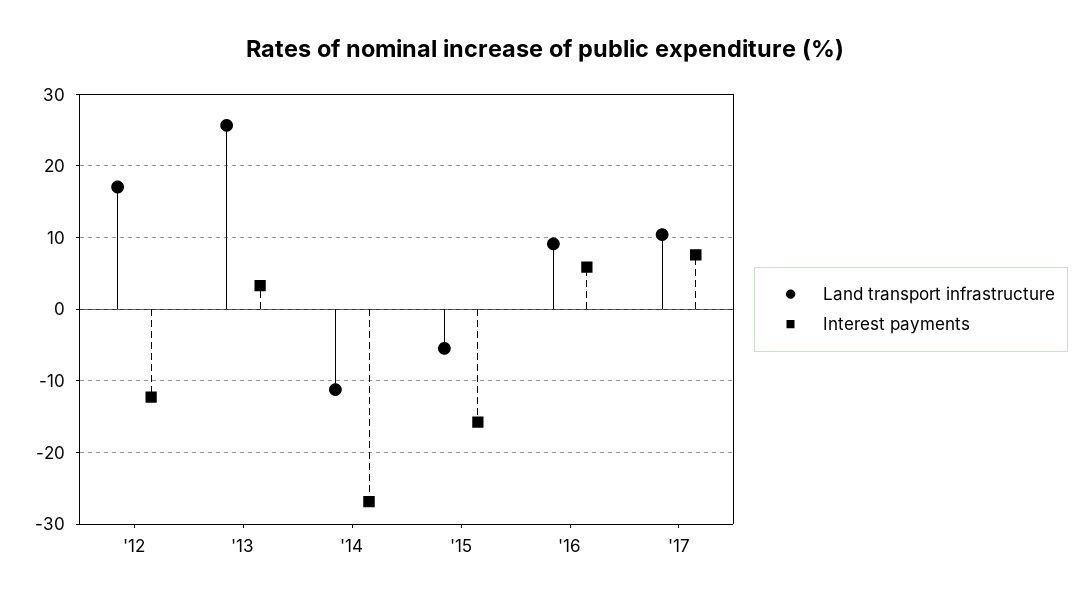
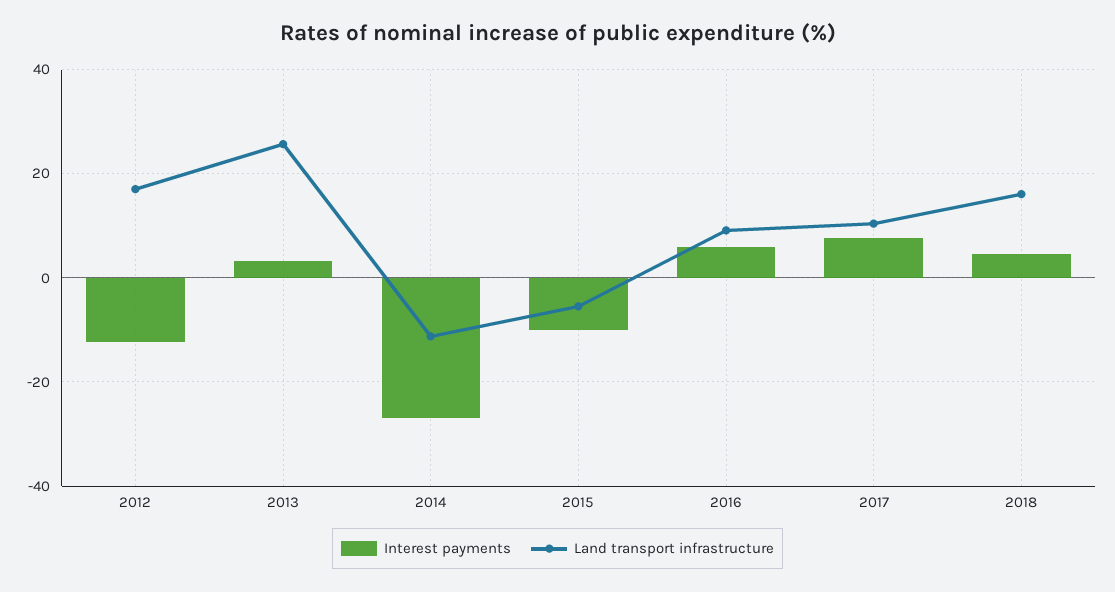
Interest payments, '15: -16 -> -10
Interest payments, 2018: none -> 4
Land transport infrastructure, 2018: none -> 16

